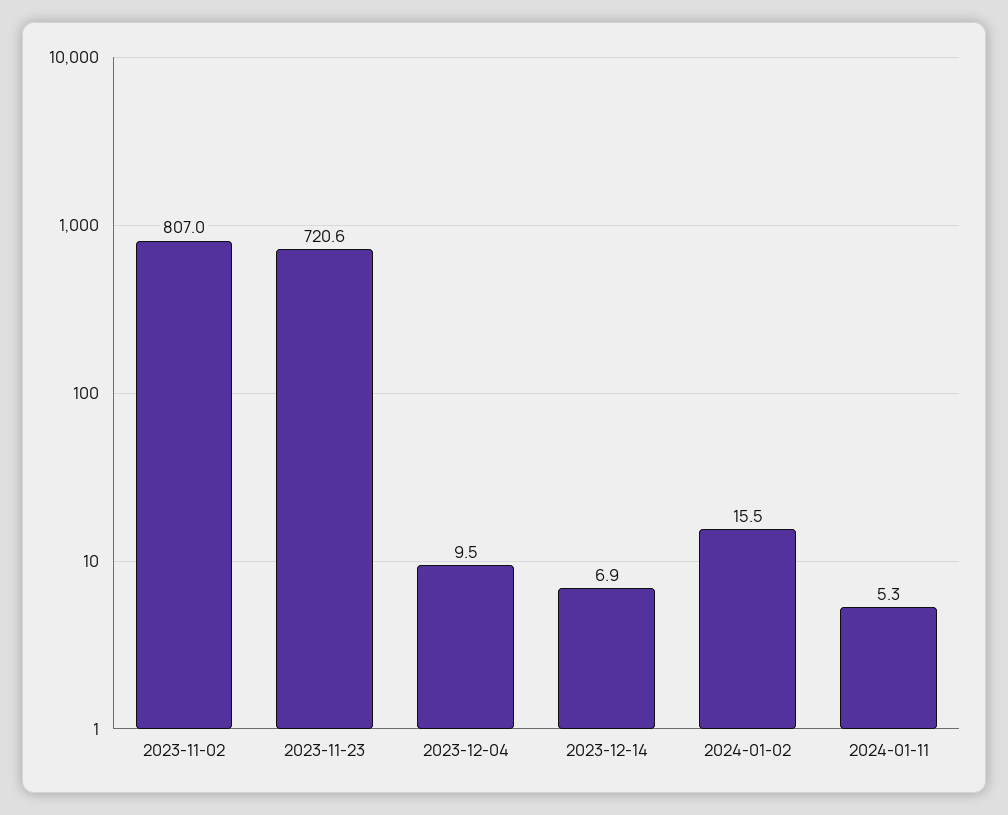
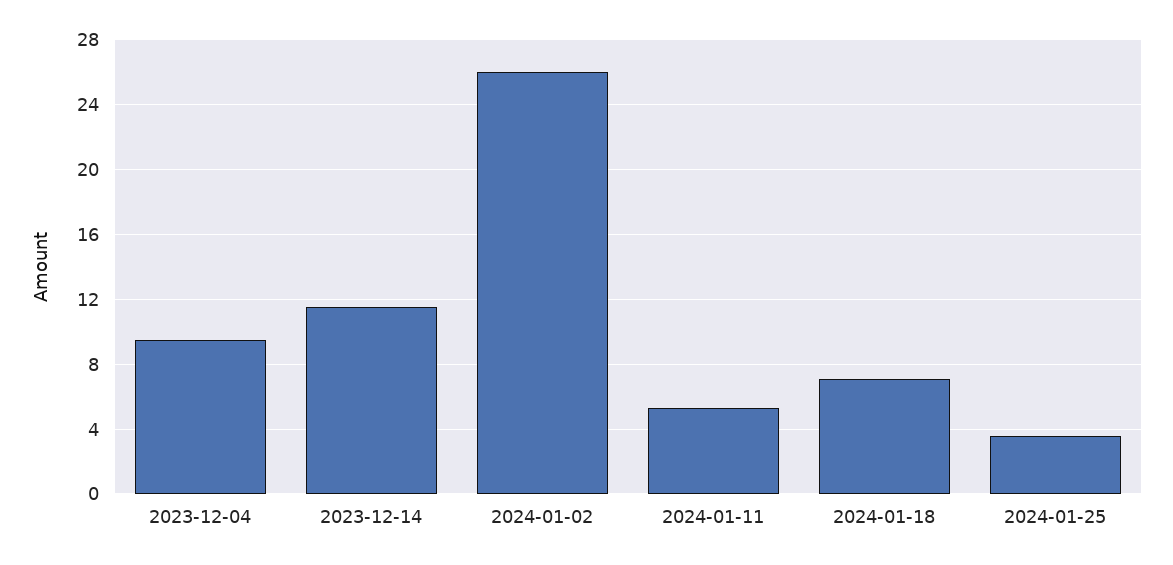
2023-11-02: 807 -> none
2023-11-23: 720.6 -> none
2023-12-14: 6.9 -> 11.5
2024-01-02: 15.5 -> 26
2024-01-18: none -> 7
2024-01-25: none -> 3.5

